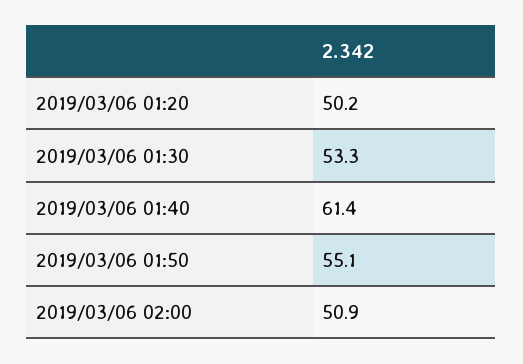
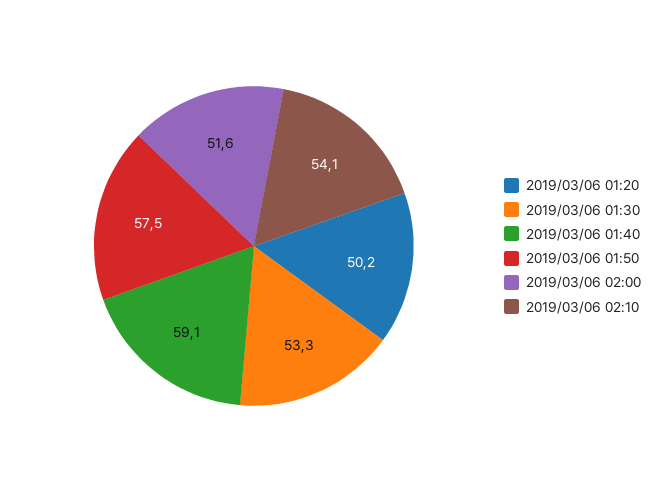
2019/03/06 01:40: 61.4 -> 59.1
2019/03/06 01:50: 55.1 -> 57.5
2019/03/06 02:00: 50.9 -> 51.6
2019/03/06 02:10: none -> 54.1

